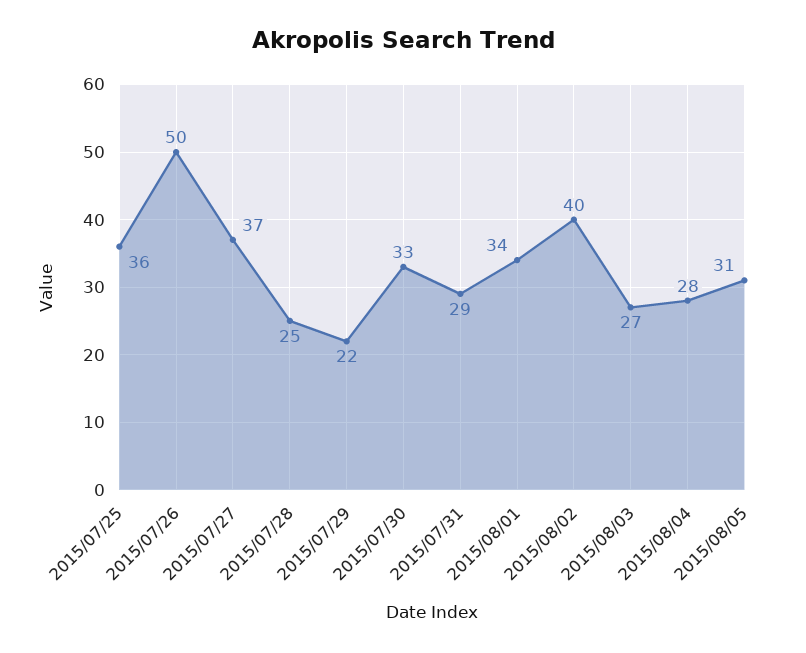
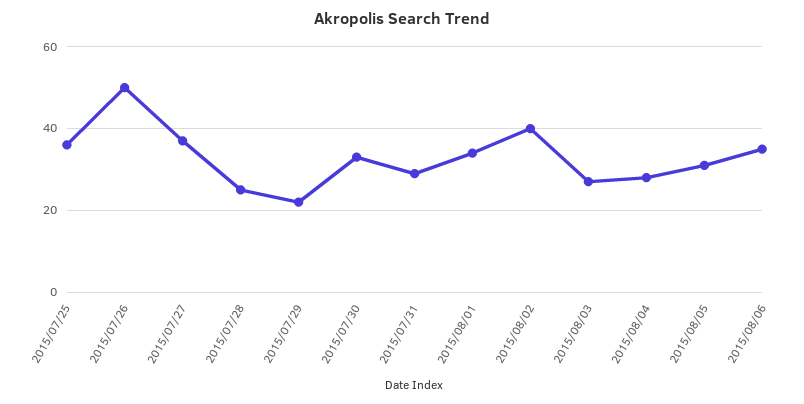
2015/08/06: none -> 35

